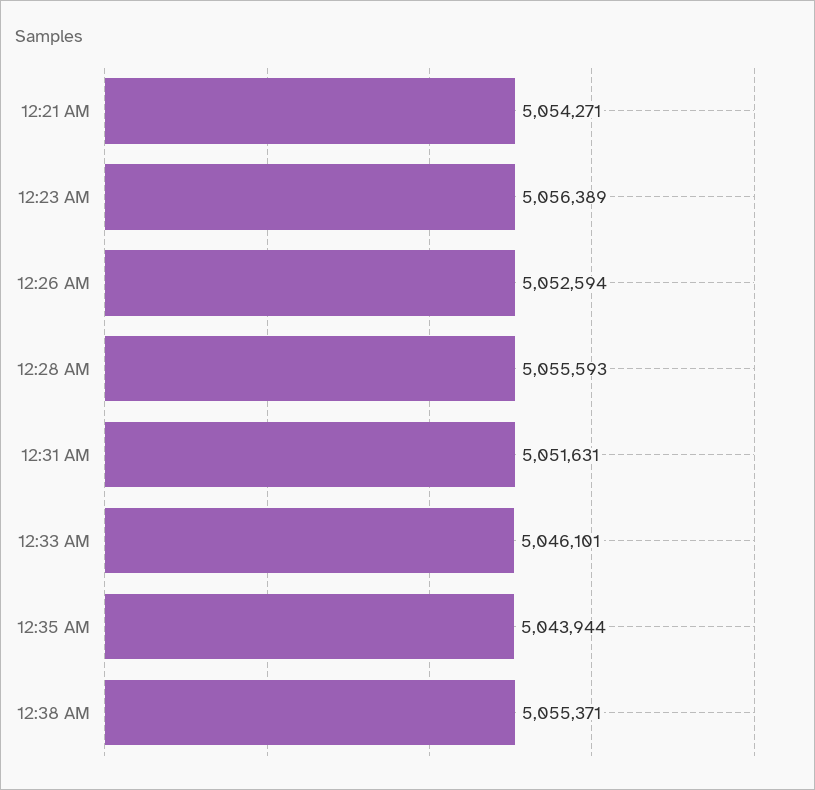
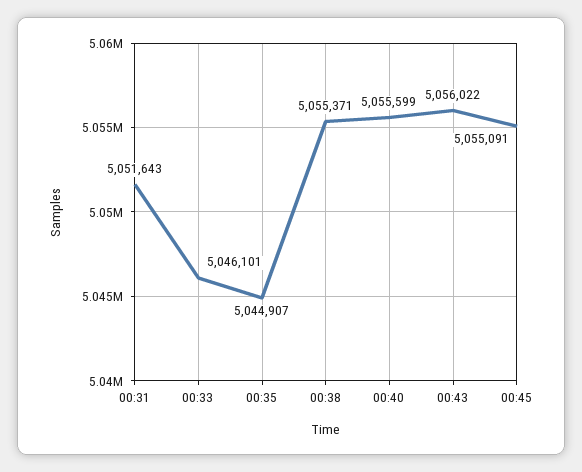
12:21 AM: 5054271 -> none
12:23 AM: 5056389 -> none
12:26 AM: 5052594 -> none
12:28 AM: 5055593 -> none
12:31 AM: 5051631 -> 5051643
12:35 AM: 5043944 -> 5044907
00:40: none -> 5055599
00:43: none -> 5056022
00:45: none -> 5055091

